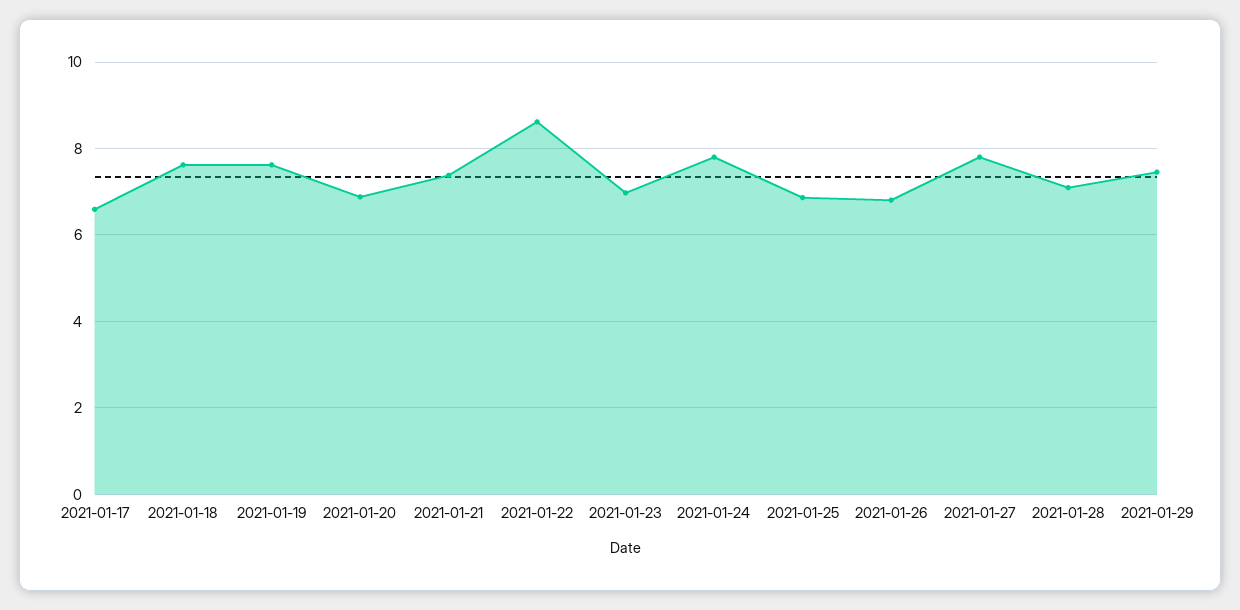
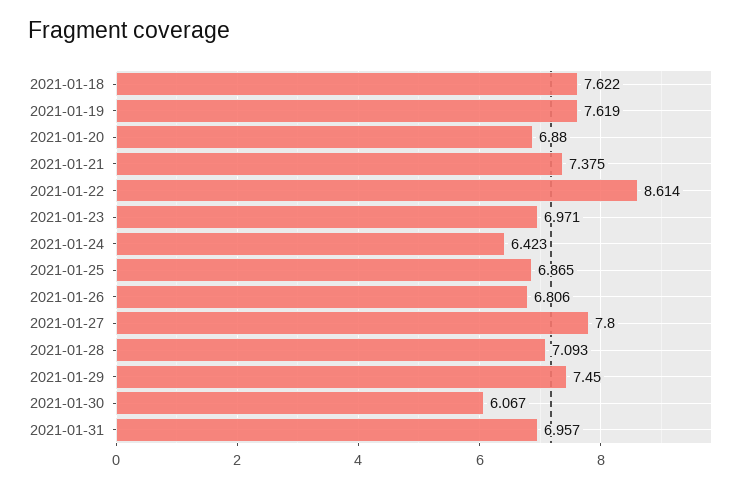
2021-01-17: 6.6 -> none
2021-01-24: 7.8 -> 6.423
2021-01-30: none -> 6.067
2021-01-31: none -> 6.957

